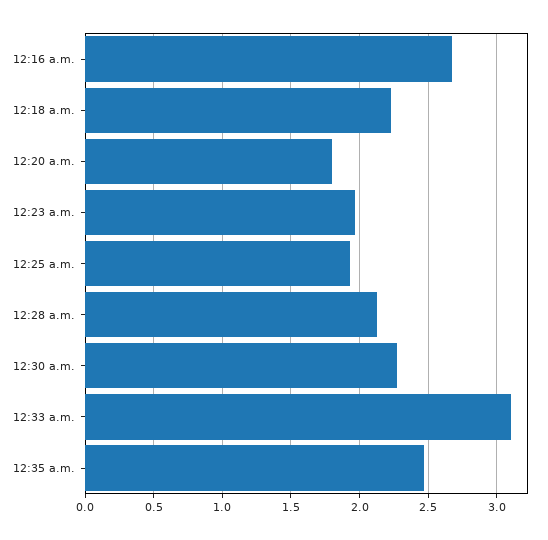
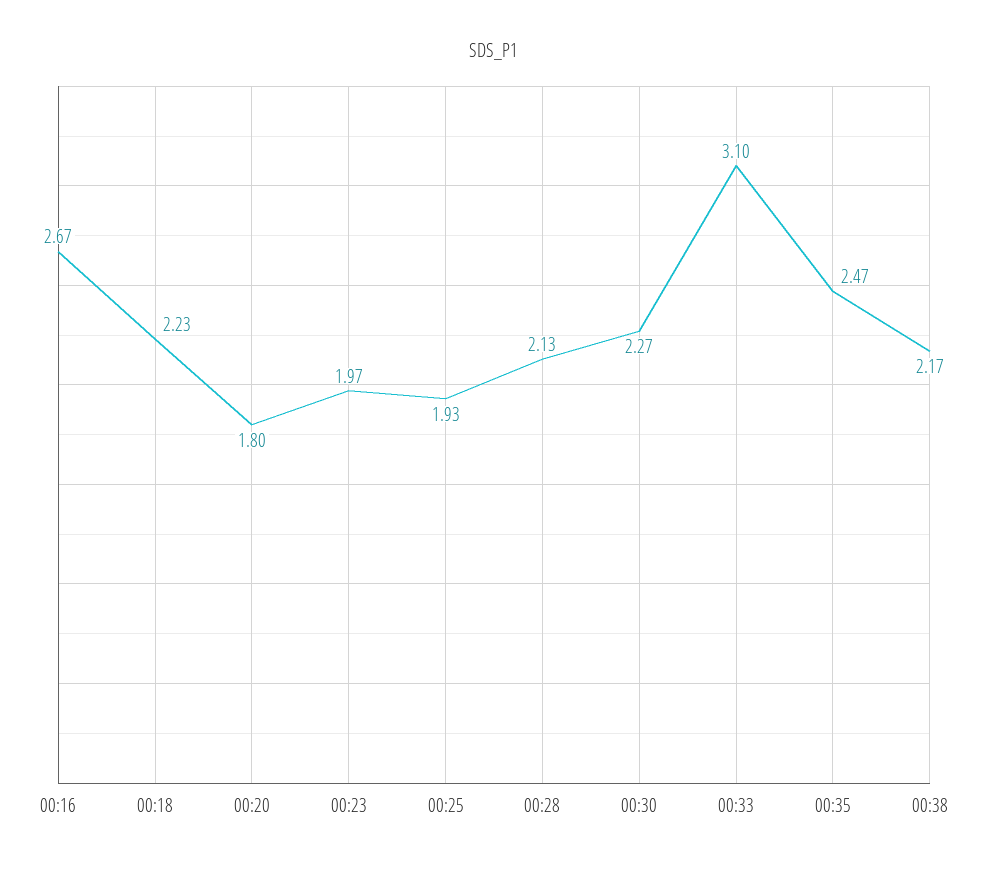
00:38: none -> 2.17

